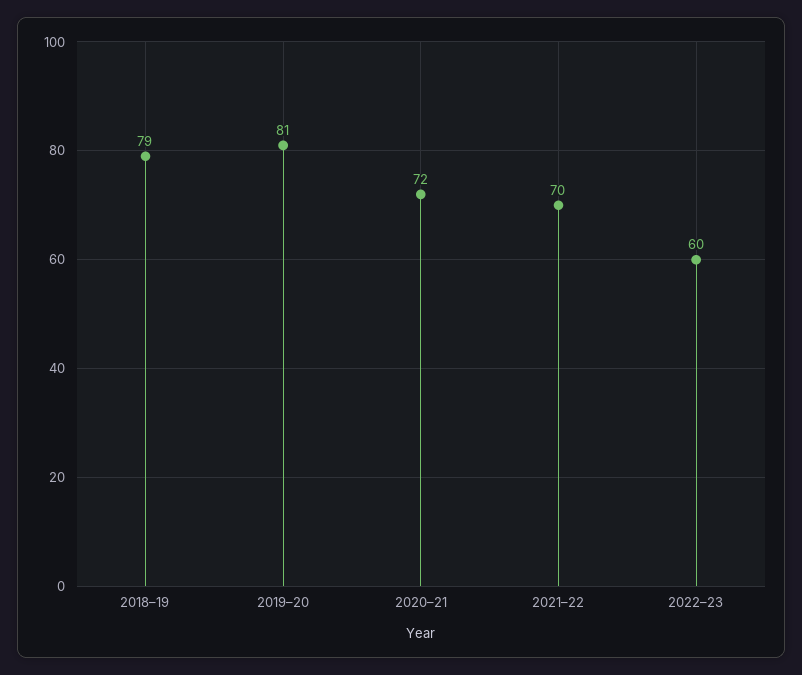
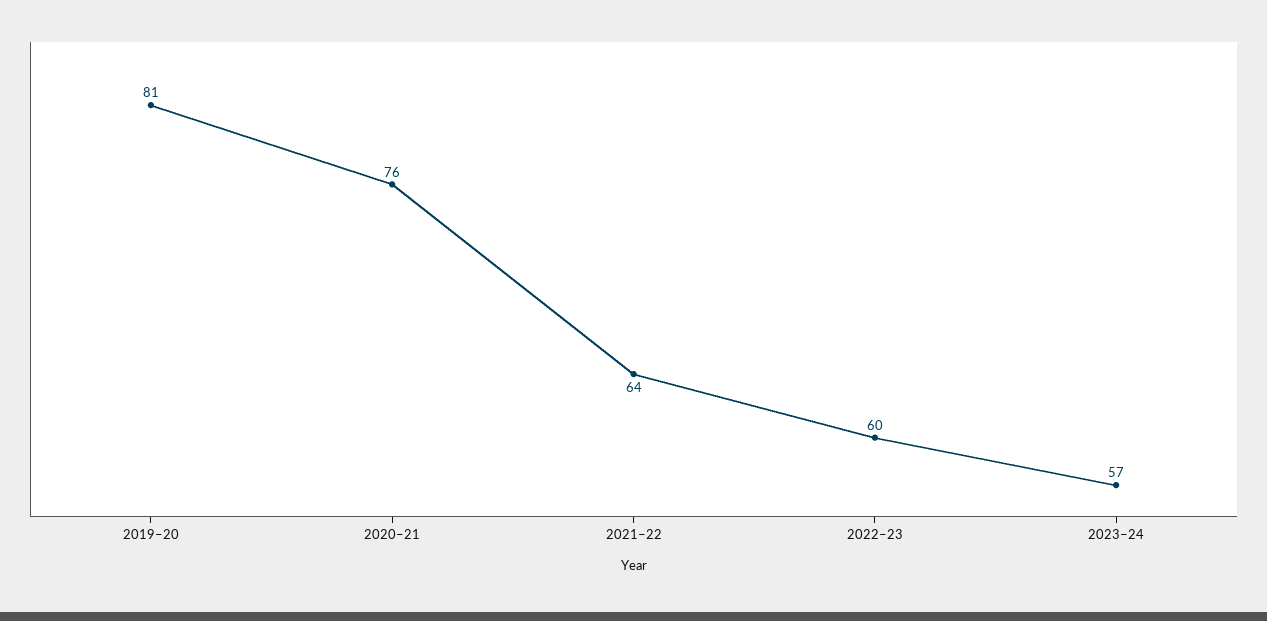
2018–19: 79 -> none
2020–21: 72 -> 76
2021–22: 70 -> 64
2023–24: none -> 57

